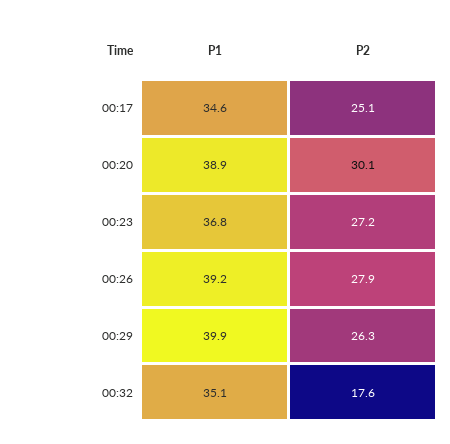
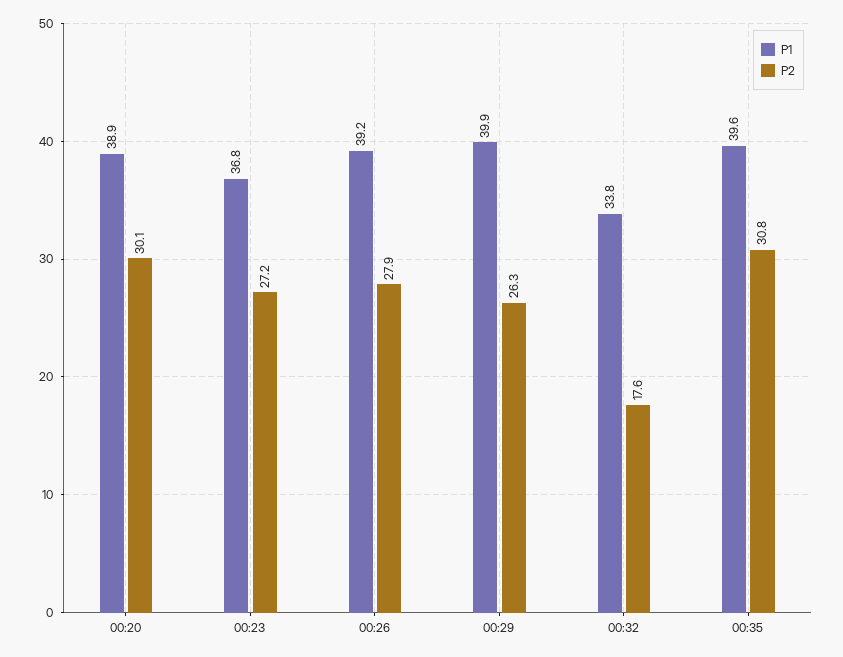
P1, 00:17: 34.6 -> none
P2, 00:17: 25.1 -> none
P1, 00:32: 35.1 -> 33.8
P1, 00:35: none -> 39.6
P2, 00:35: none -> 30.8

